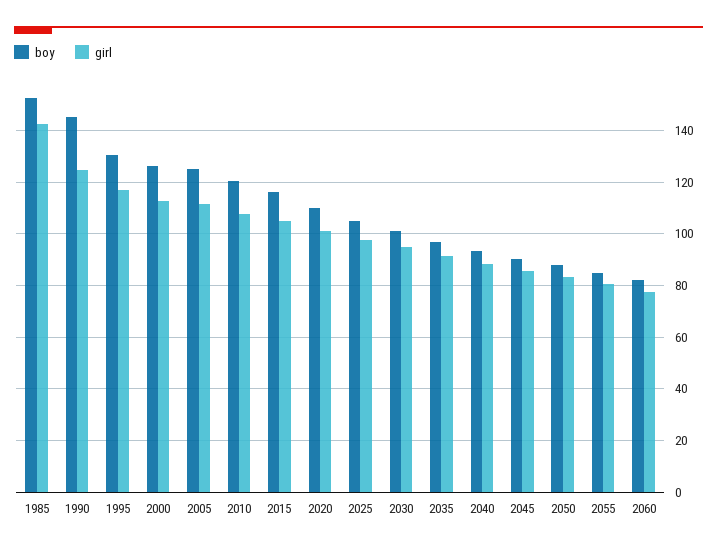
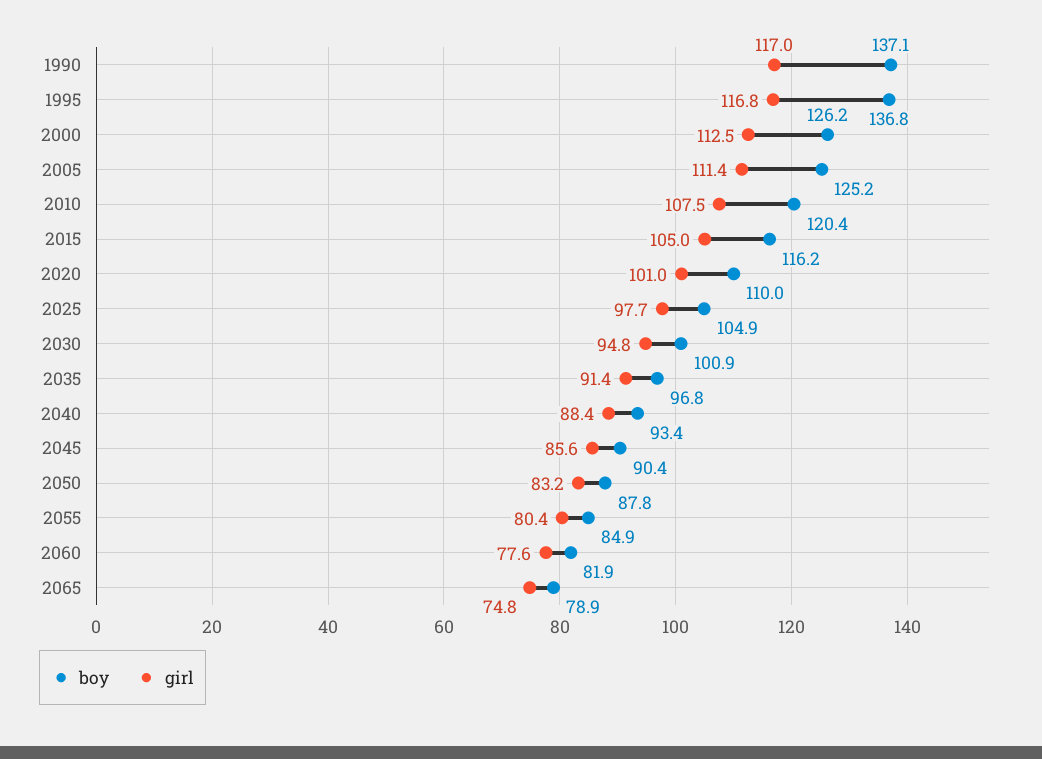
boy, 1985: 152.5 -> none
girl, 1985: 142.5 -> none
boy, 1990: 145 -> 137.1
girl, 1990: 125 -> 117
boy, 1995: 130 -> 136.8
boy, 2065: none -> 78.9
girl, 2065: none -> 74.8

